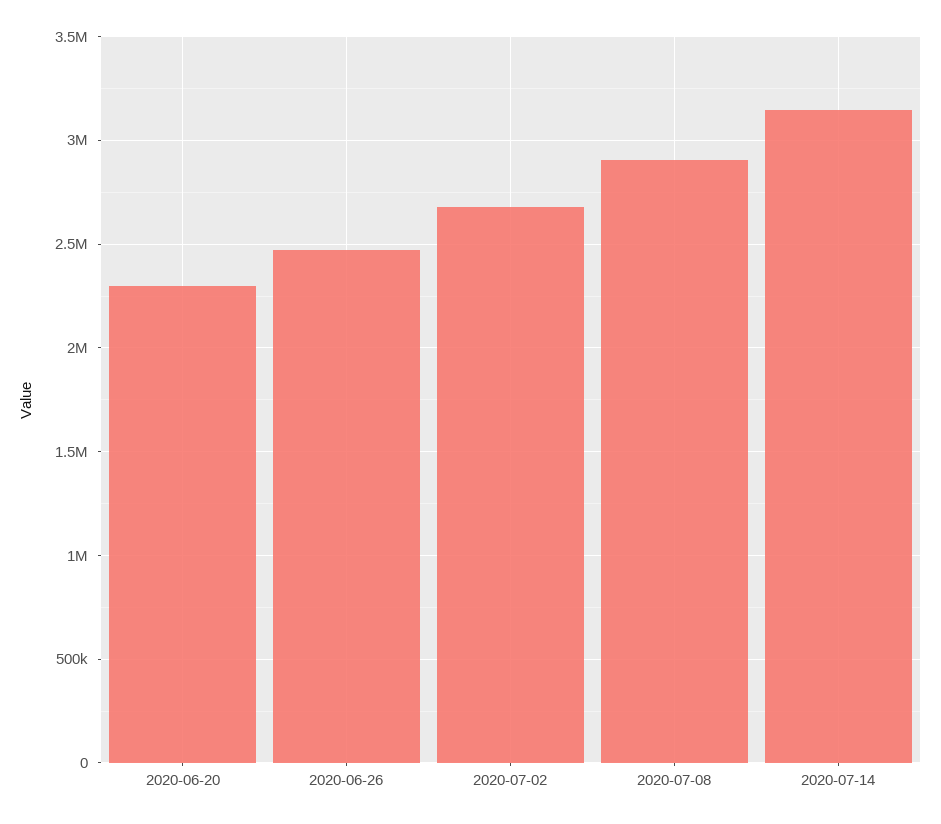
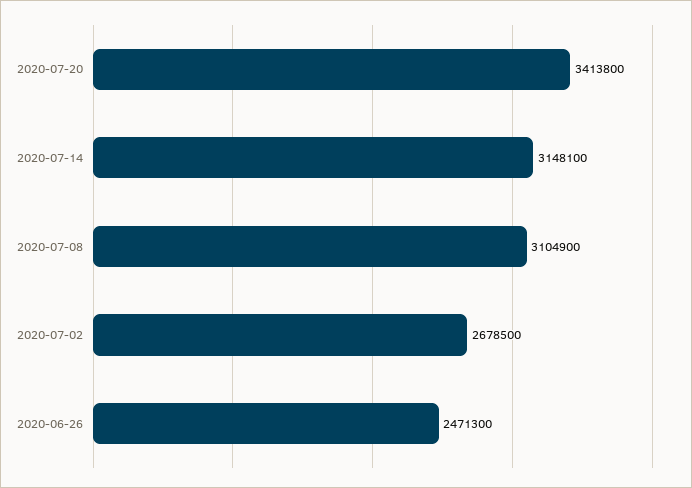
2020-06-20: 2300000 -> none
2020-07-08: 2900000 -> 3104900
2020-07-20: none -> 3413800

